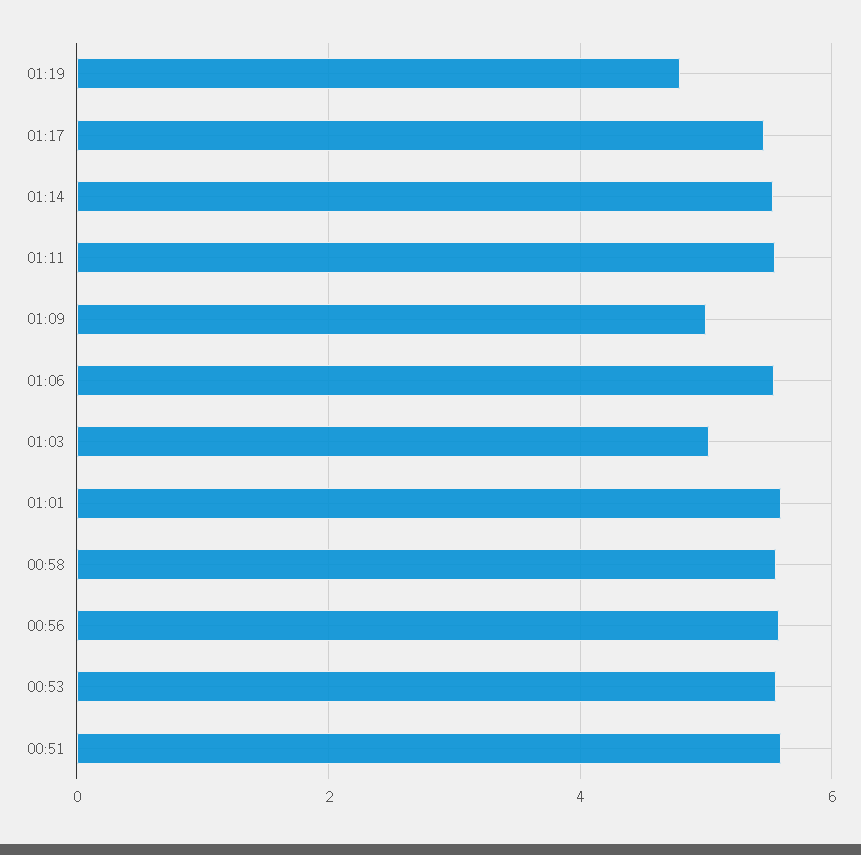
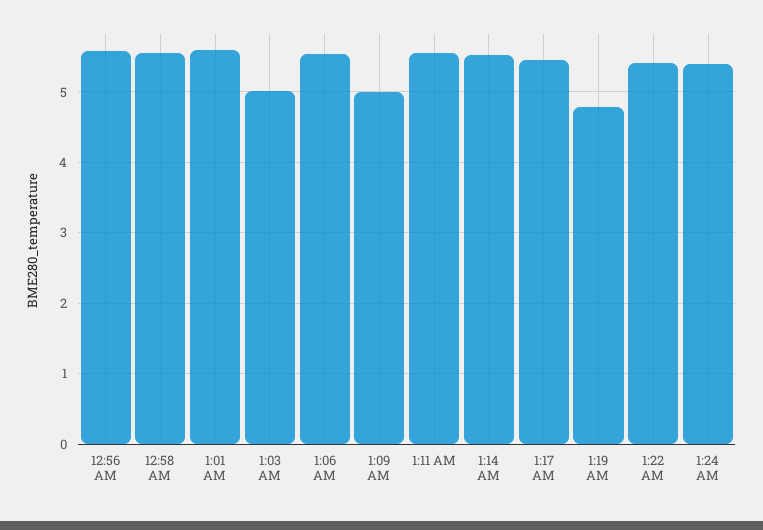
00:53: 5.6 -> none
00:51: 5.6 -> none
1:22 AM: none -> 5.4
1:24 AM: none -> 5.4

